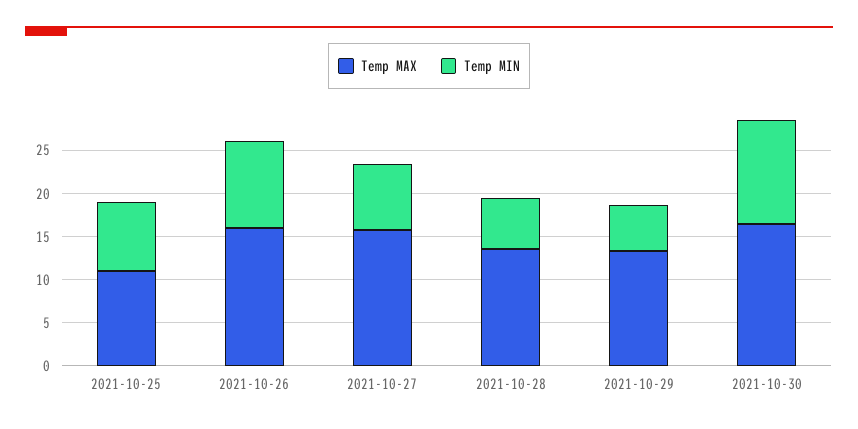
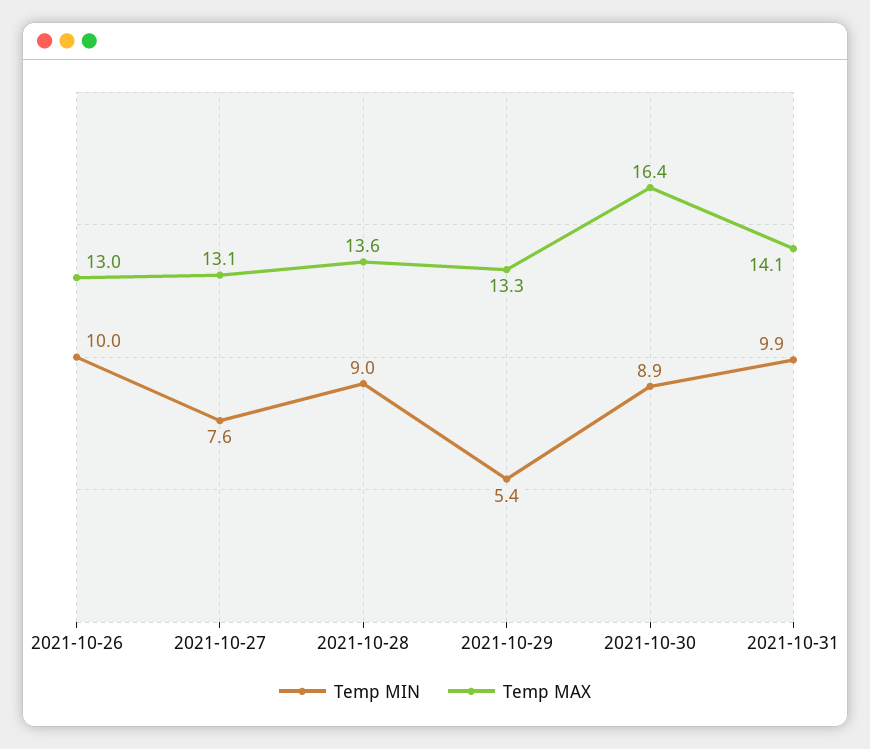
Temp MAX, 2021-10-25: 11 -> none
Temp MIN, 2021-10-25: 8 -> none
Temp MAX, 2021-10-26: 16 -> 13
Temp MAX, 2021-10-27: 16 -> 13.1
Temp MIN, 2021-10-28: 6 -> 9
Temp MIN, 2021-10-30: 12 -> 8.9
Temp MIN, 2021-10-31: none -> 9.9
Temp MAX, 2021-10-31: none -> 14.1

